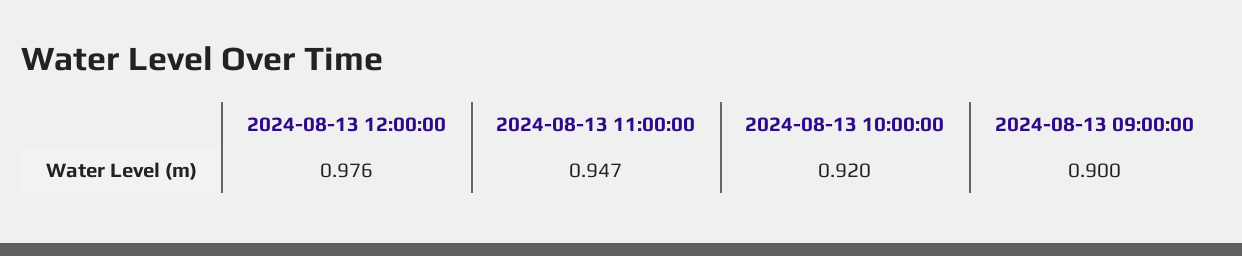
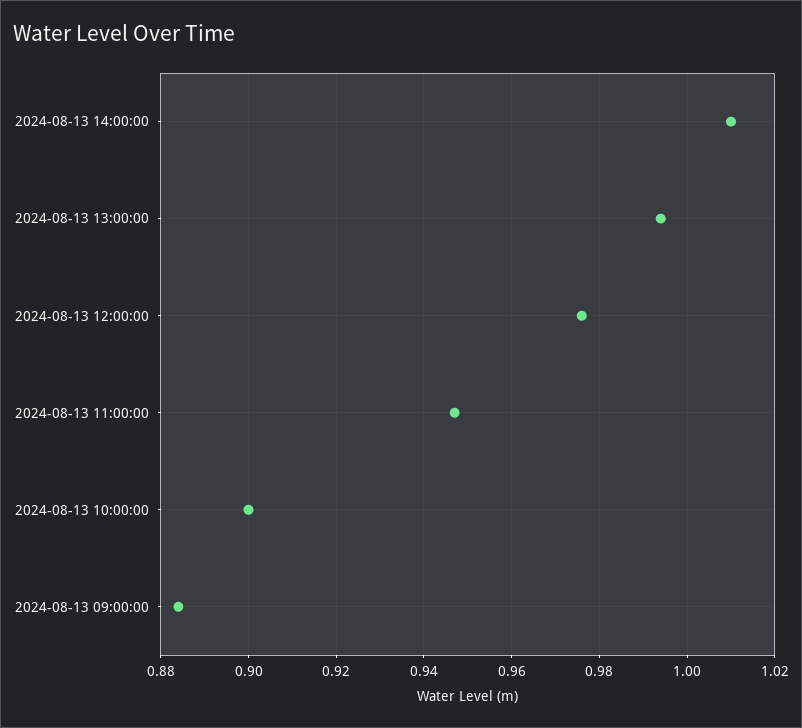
2024-08-13 10:00:00: 0.92 -> 0.9
2024-08-13 09:00:00: 0.9 -> 0.885
2024-08-13 14:00:00: none -> 1.01
2024-08-13 13:00:00: none -> 0.995

